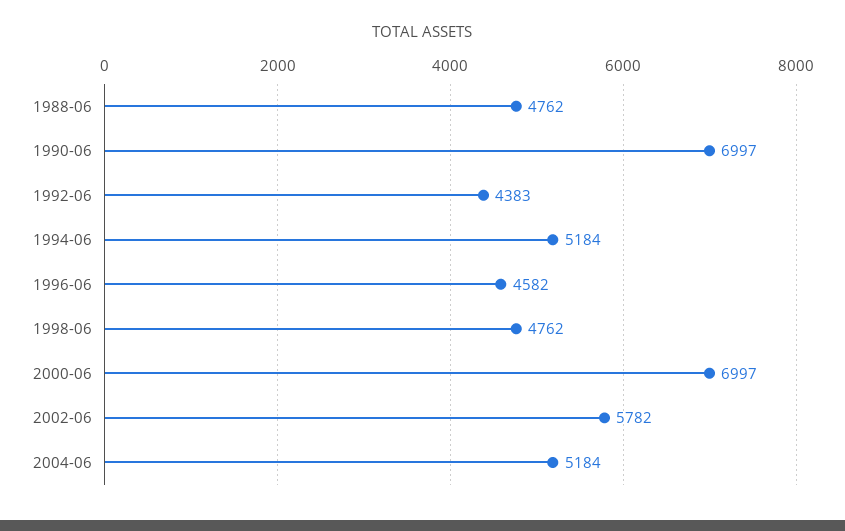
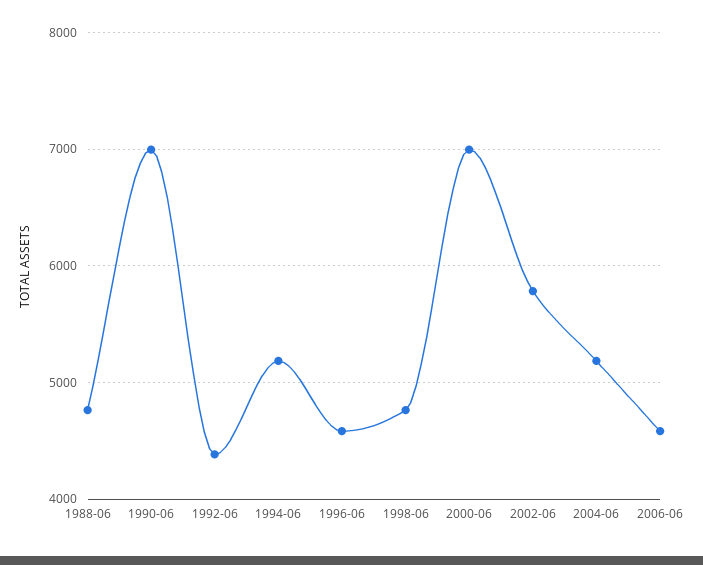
2006-06: none -> 4600

